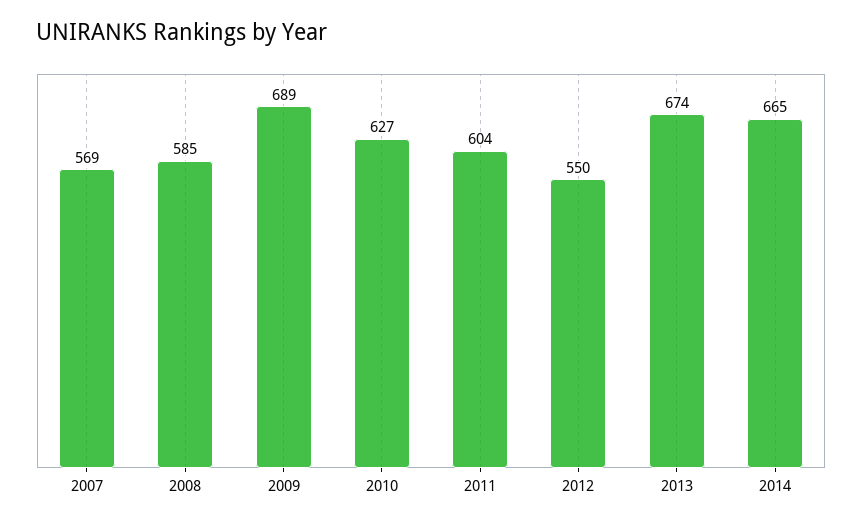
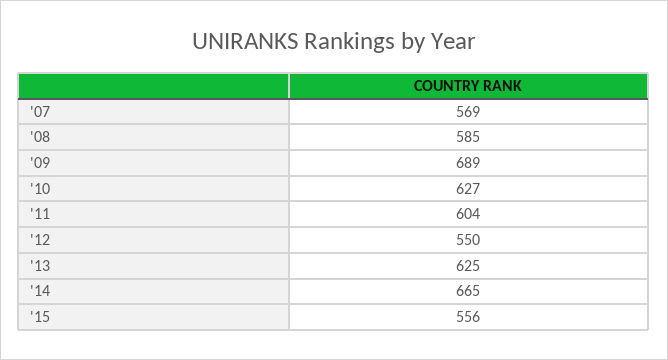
2013: 674 -> 625
'15: none -> 556

